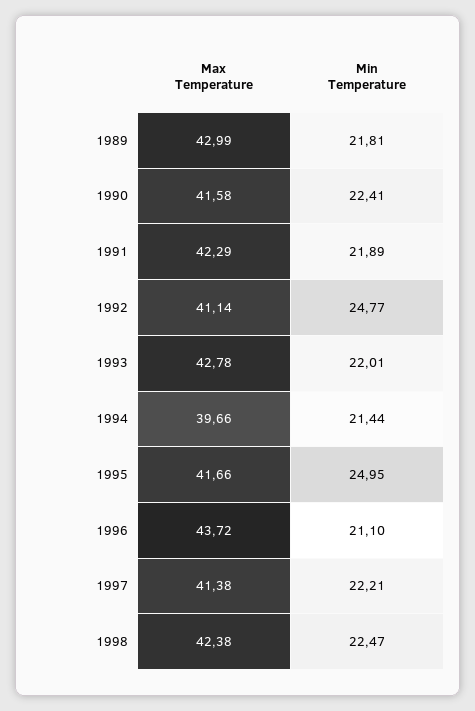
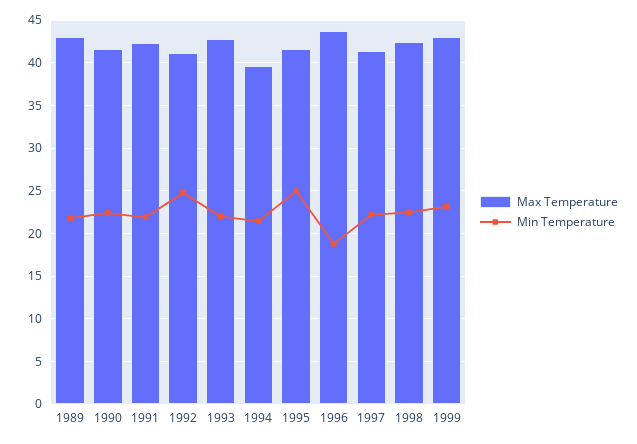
Min Temperature, 1996: 21.1 -> 19
Max Temperature, 1999: none -> 43
Min Temperature, 1999: none -> 23

